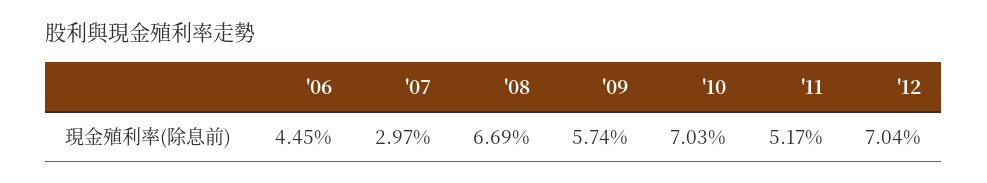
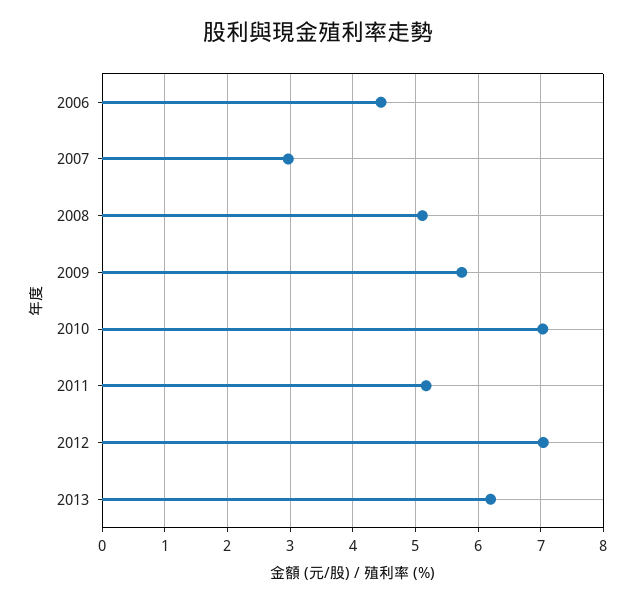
'08: 6.69 -> 5.1
2013: none -> 6.2

